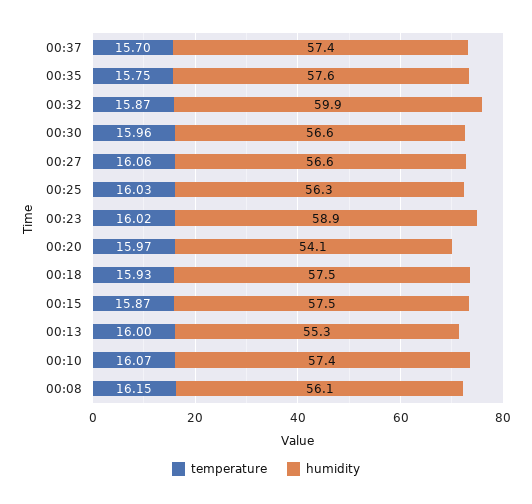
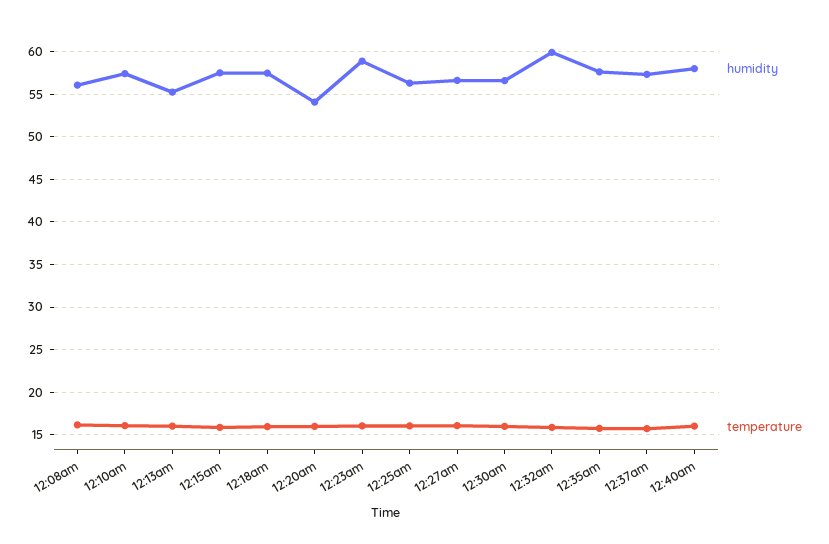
humidity, 12:40am: none -> 58
temperature, 12:40am: none -> 16

